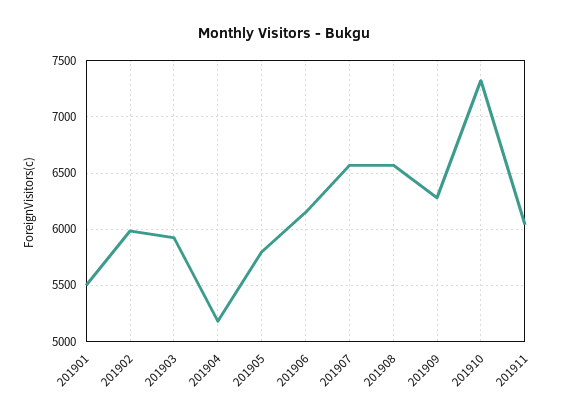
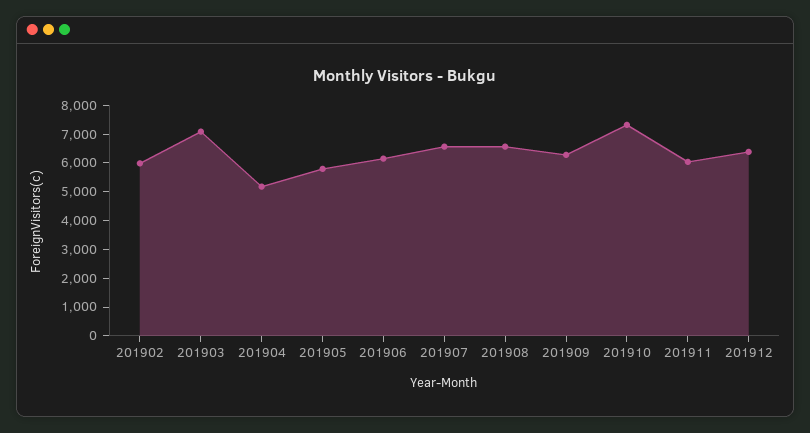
201901: 5500 -> none
201903: 5900 -> 7000
201912: none -> 6500

